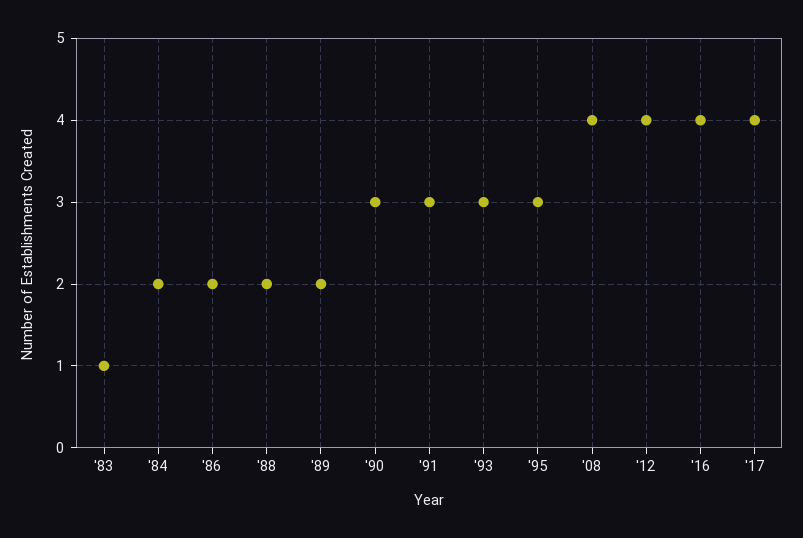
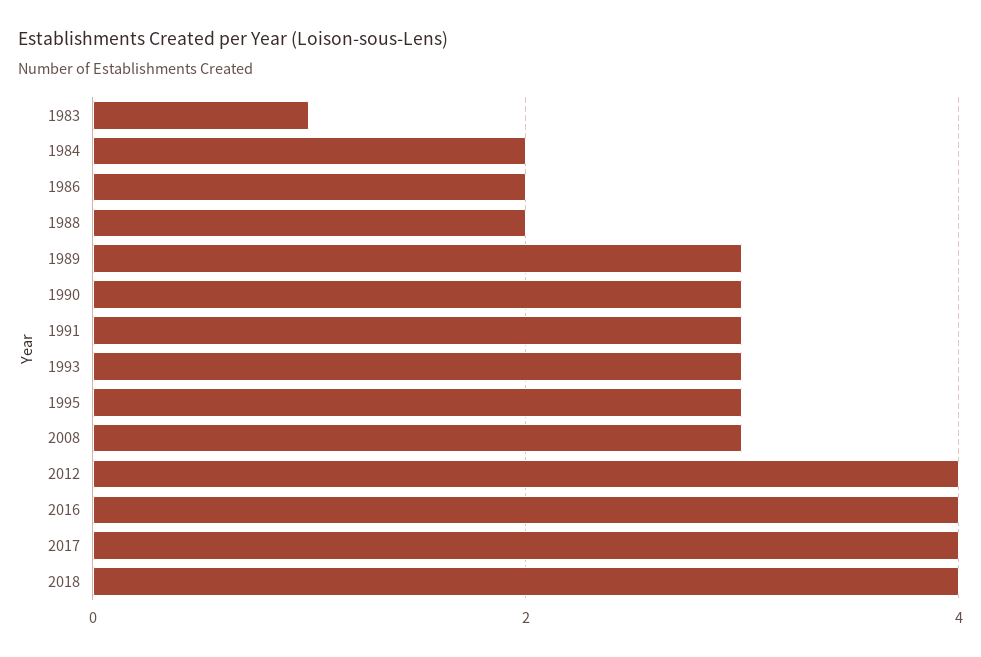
'89: 2 -> 3
'08: 4 -> 3
2018: none -> 4

